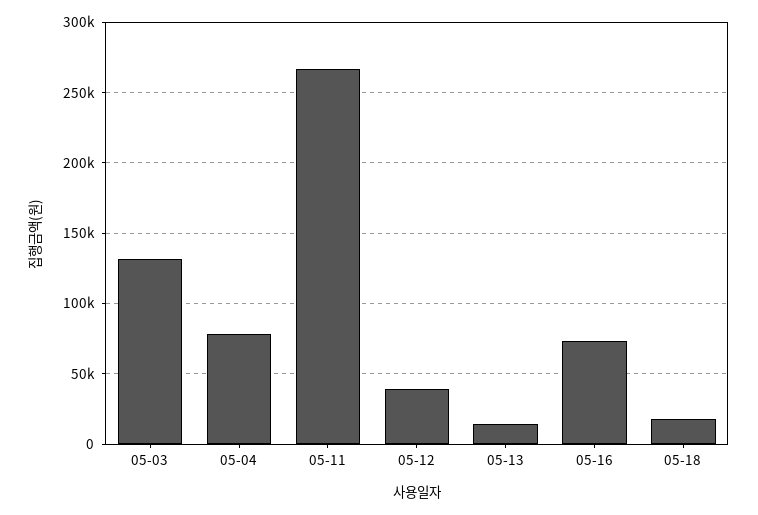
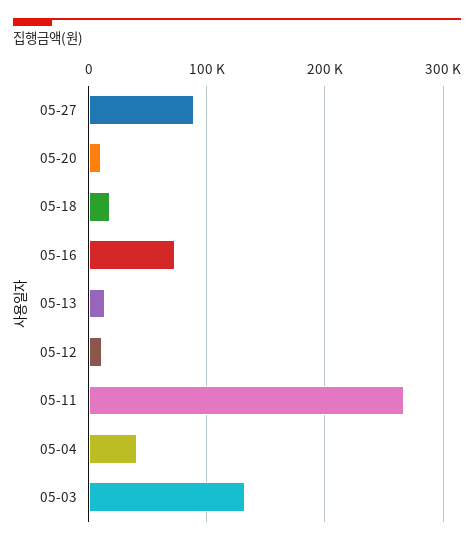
05-04: 80000 -> 40000
05-12: 40000 -> 10000
05-27: none -> 90000
05-20: none -> 10000

